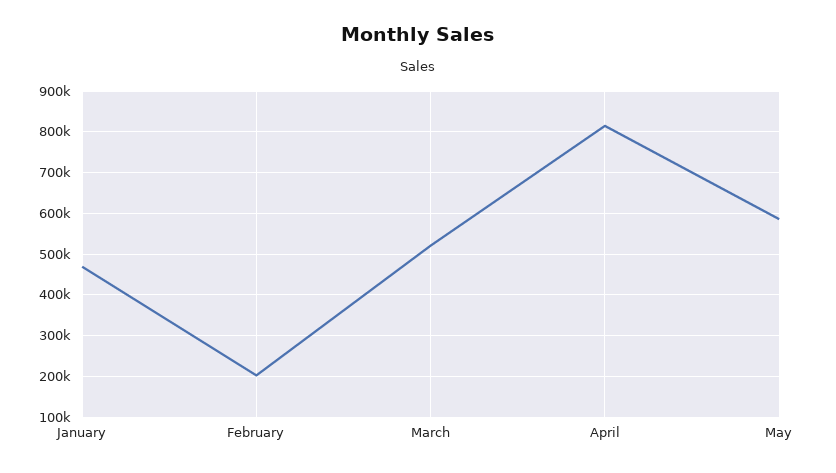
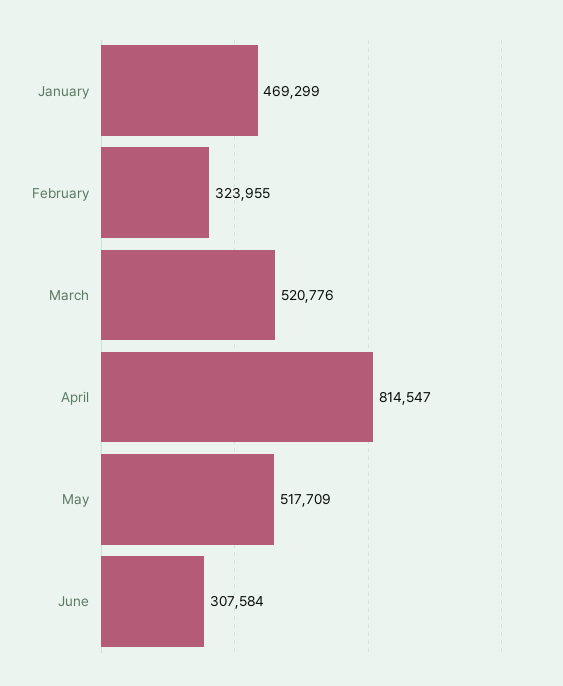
February: 200000 -> 323955
May: 580000 -> 517709
June: none -> 307584

